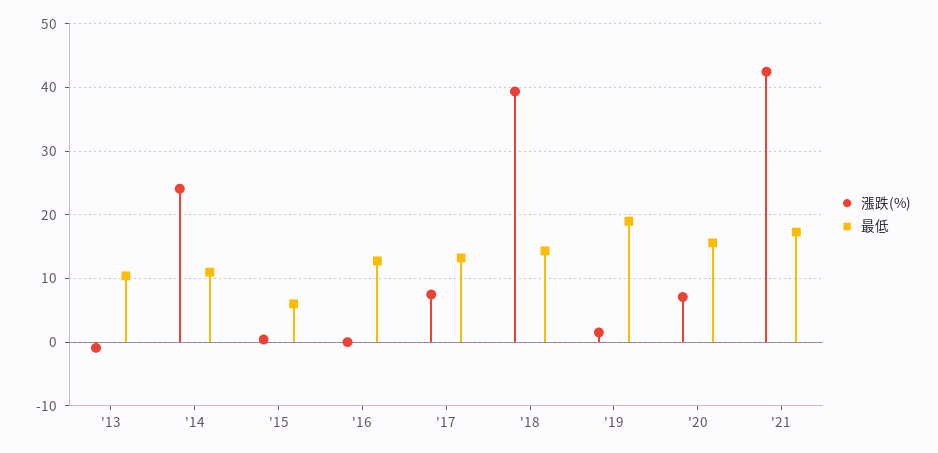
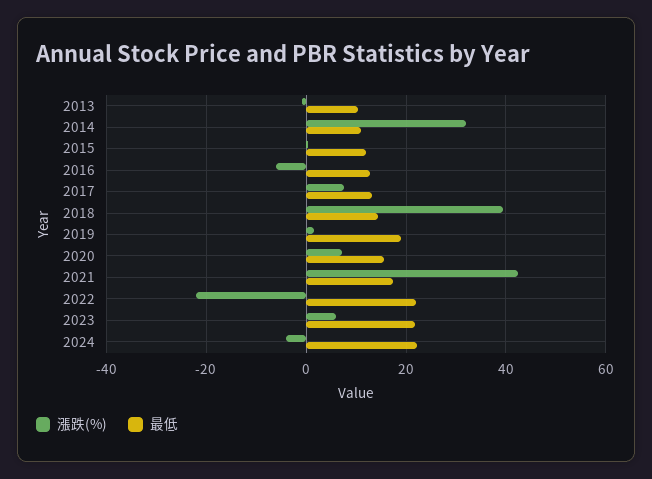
漲跌(%), '14: 24 -> 32
最低, '15: 6 -> 12
漲跌(%), '16: 0 -> -6
漲跌(%), 2022: none -> -22
最低, 2022: none -> 22
漲跌(%), 2023: none -> 6
最低, 2023: none -> 22
漲跌(%), 2024: none -> -4
最低, 2024: none -> 22

